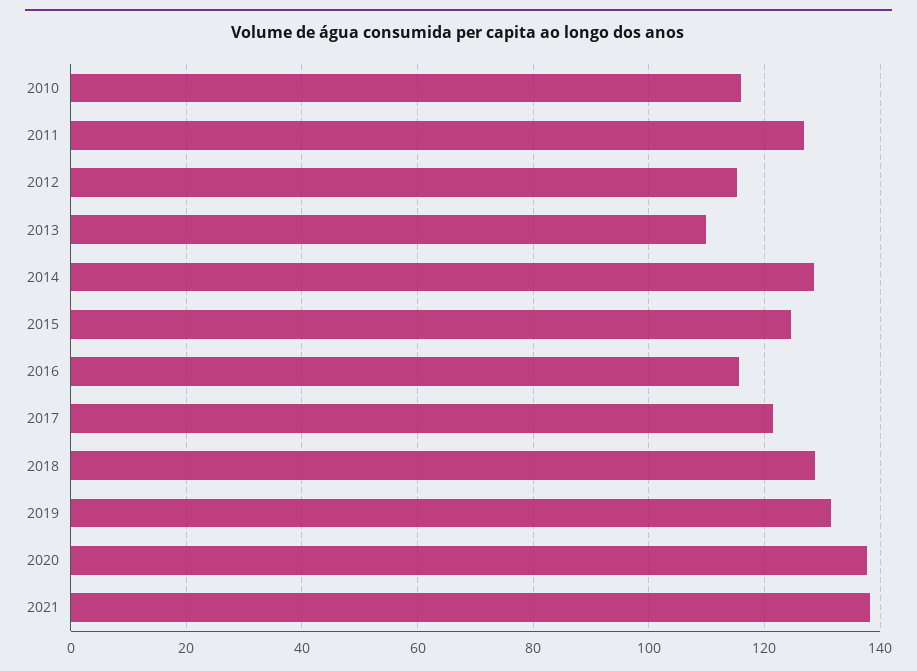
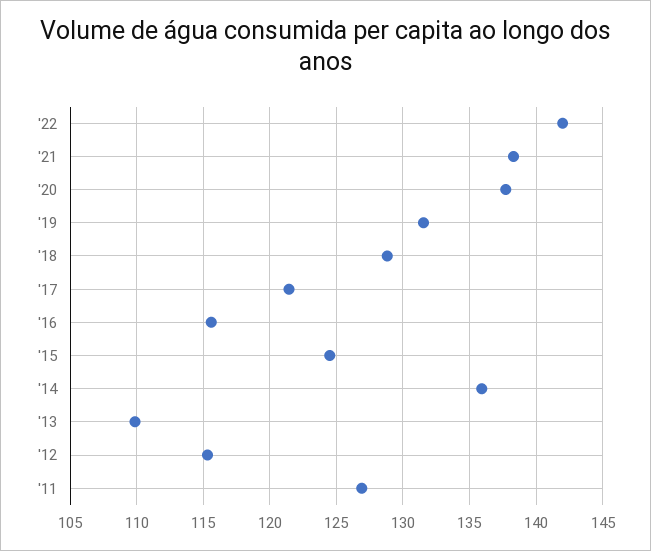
2010: 116 -> none
2014: 128 -> 136
'22: none -> 142

